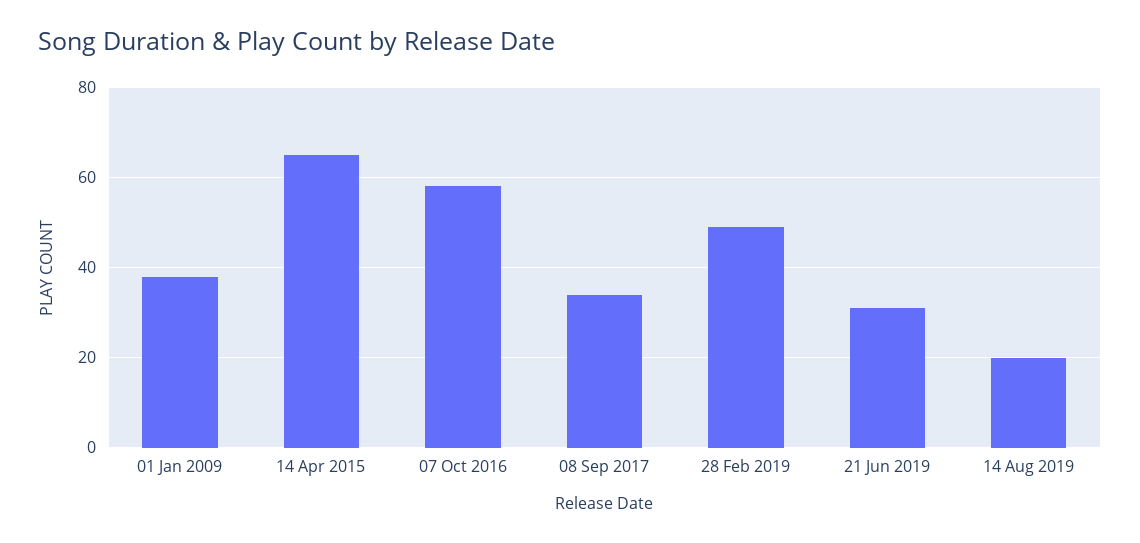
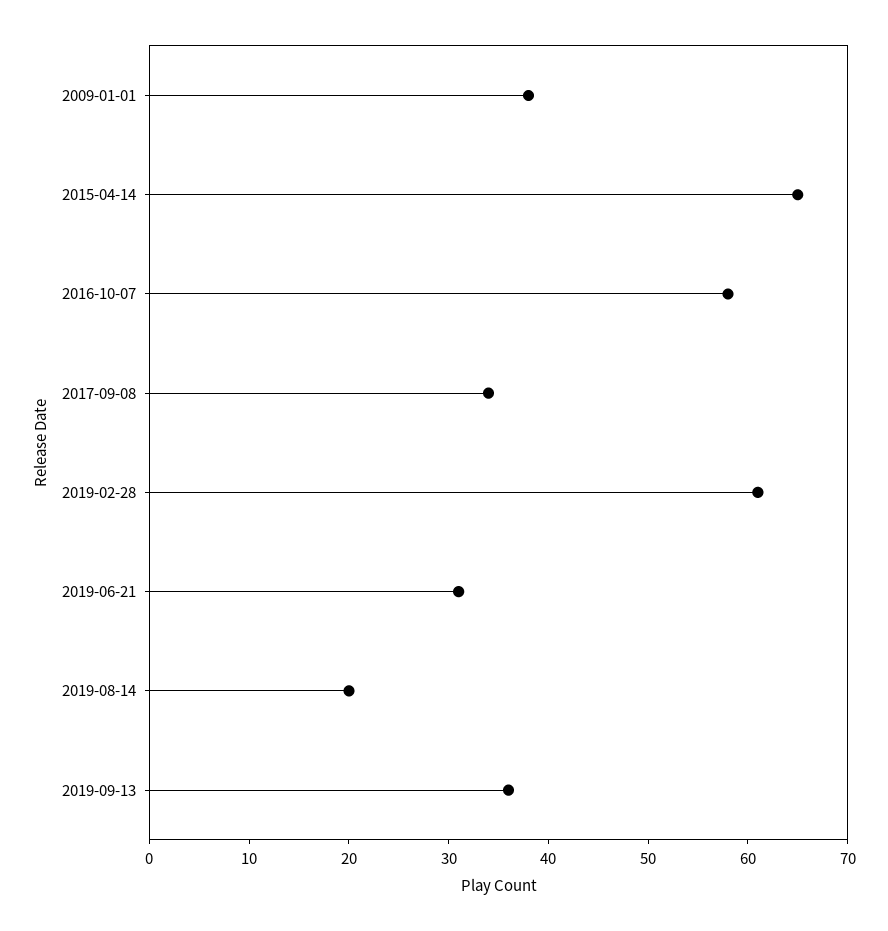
28 Feb 2019: 50 -> 61
2019-09-13: none -> 36

